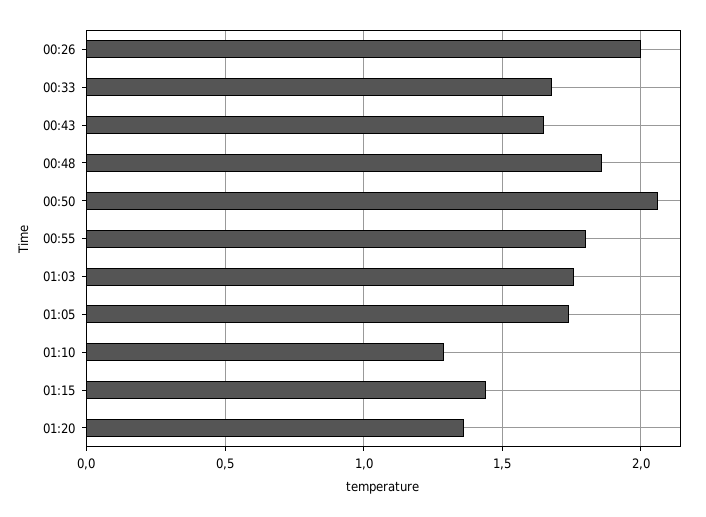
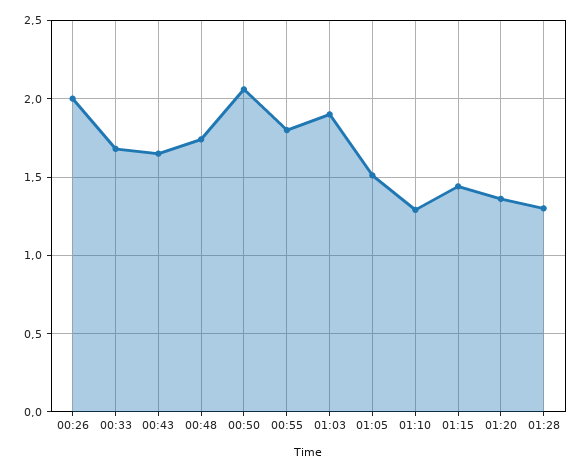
00:48: 1.85 -> 1.75
01:03: 1.75 -> 1.9
01:05: 1.75 -> 1.5
01:28: none -> 1.3

